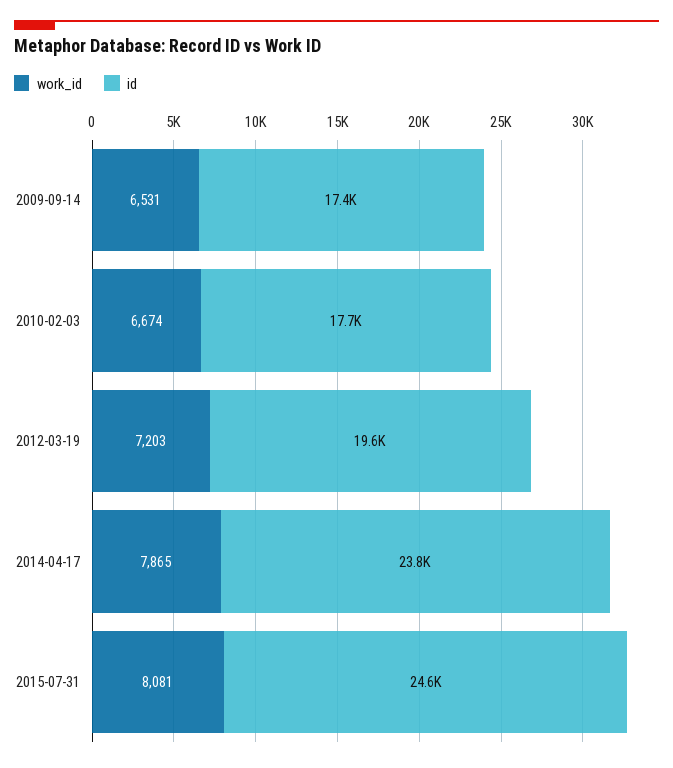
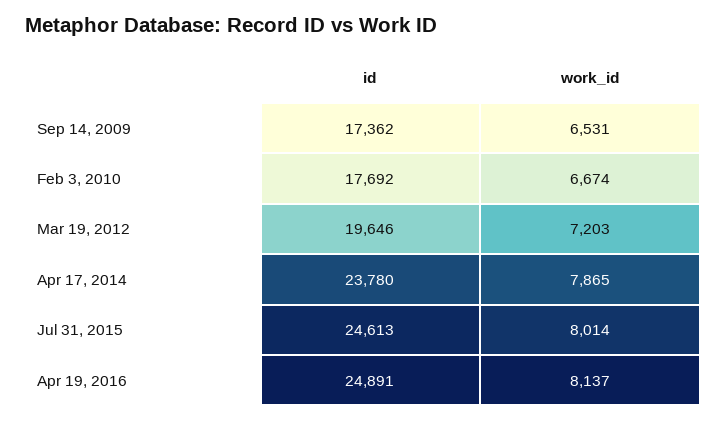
work_id, 2015-07-31: 8081 -> 8014
id, Apr 19, 2016: none -> 24891
work_id, Apr 19, 2016: none -> 8137

